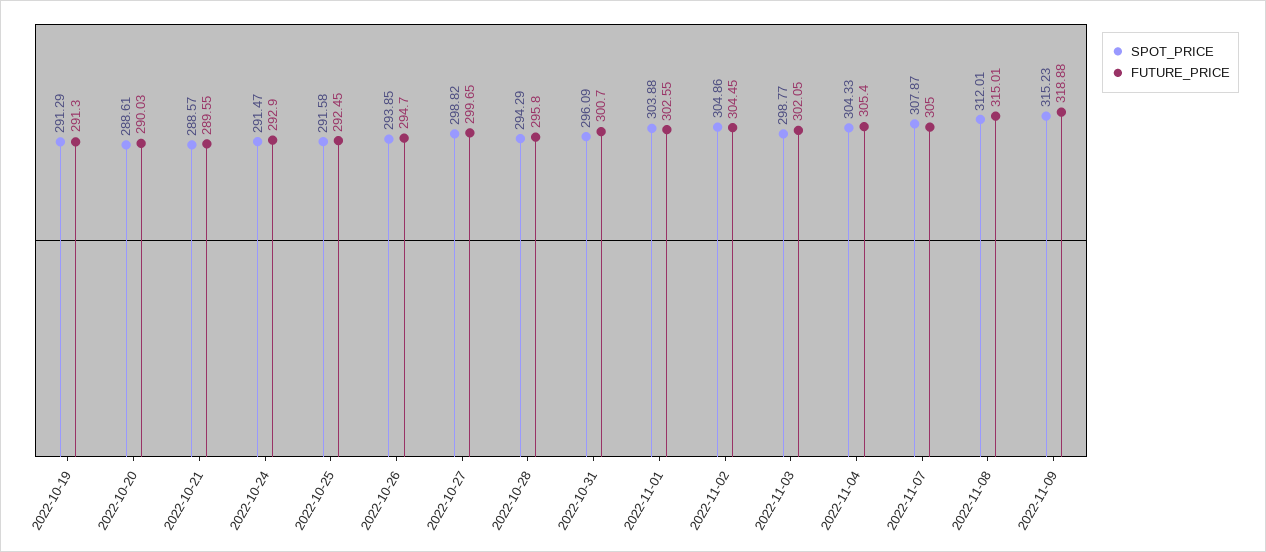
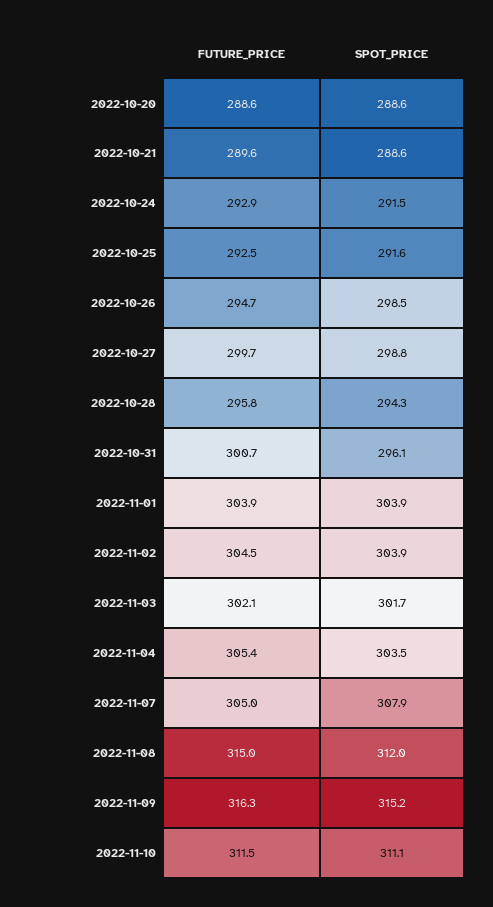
SPOT_PRICE, 2022-10-19: 291.29 -> none
FUTURE_PRICE, 2022-10-19: 291.3 -> none
FUTURE_PRICE, 2022-10-20: 290.03 -> 288.6
SPOT_PRICE, 2022-10-26: 293.85 -> 298.5
FUTURE_PRICE, 2022-11-01: 302.55 -> 303.9
SPOT_PRICE, 2022-11-02: 304.86 -> 303.9
SPOT_PRICE, 2022-11-03: 298.77 -> 301.7
SPOT_PRICE, 2022-11-04: 304.33 -> 303.5
FUTURE_PRICE, 2022-11-09: 318.88 -> 316.3
FUTURE_PRICE, 2022-11-10: none -> 311.5
SPOT_PRICE, 2022-11-10: none -> 311.1

